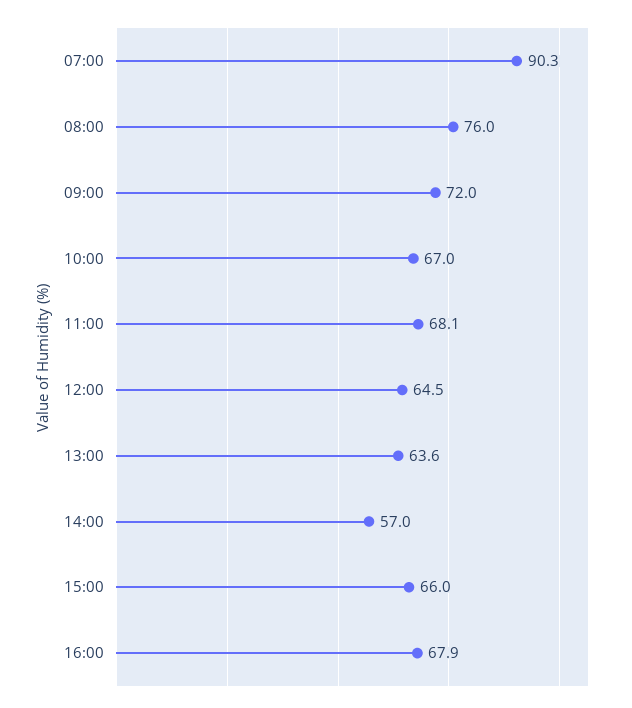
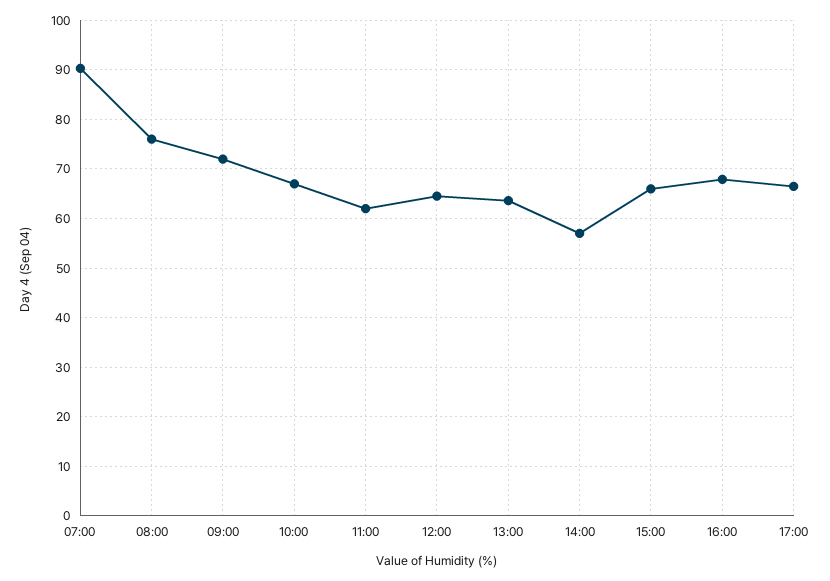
11:00: 68.1 -> 62
17:00: none -> 66

